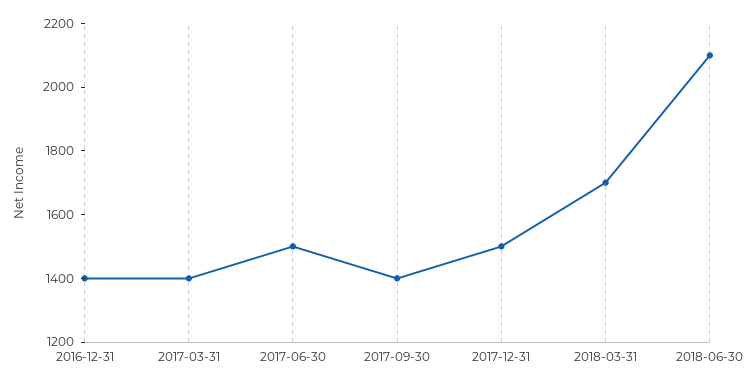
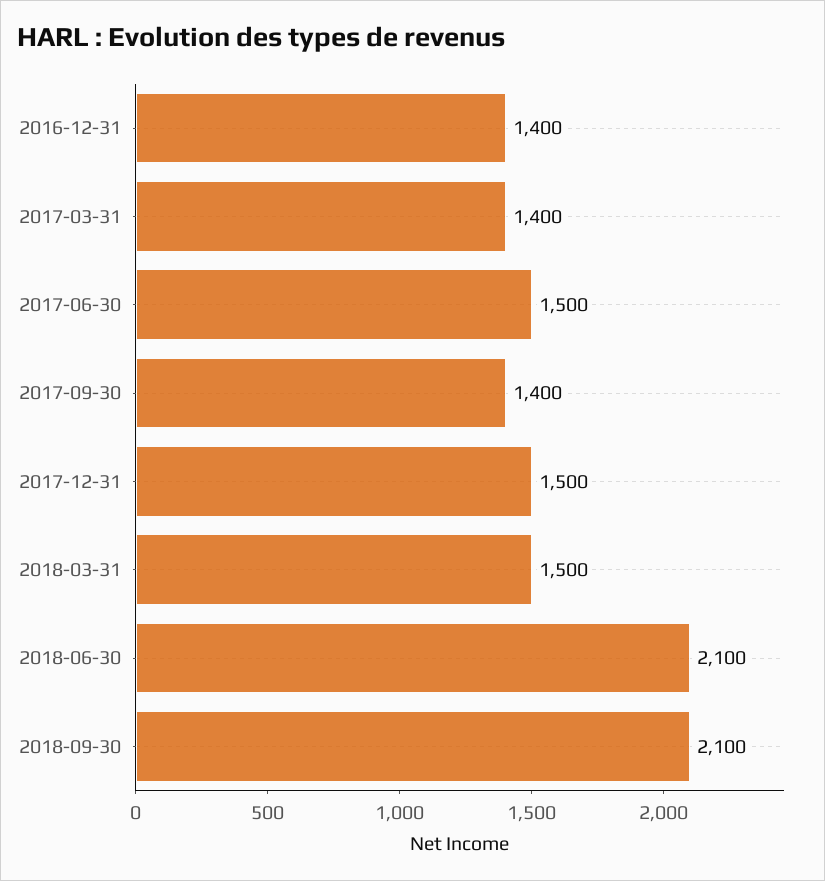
2018-03-31: 1700 -> 1500
2018-09-30: none -> 2100

